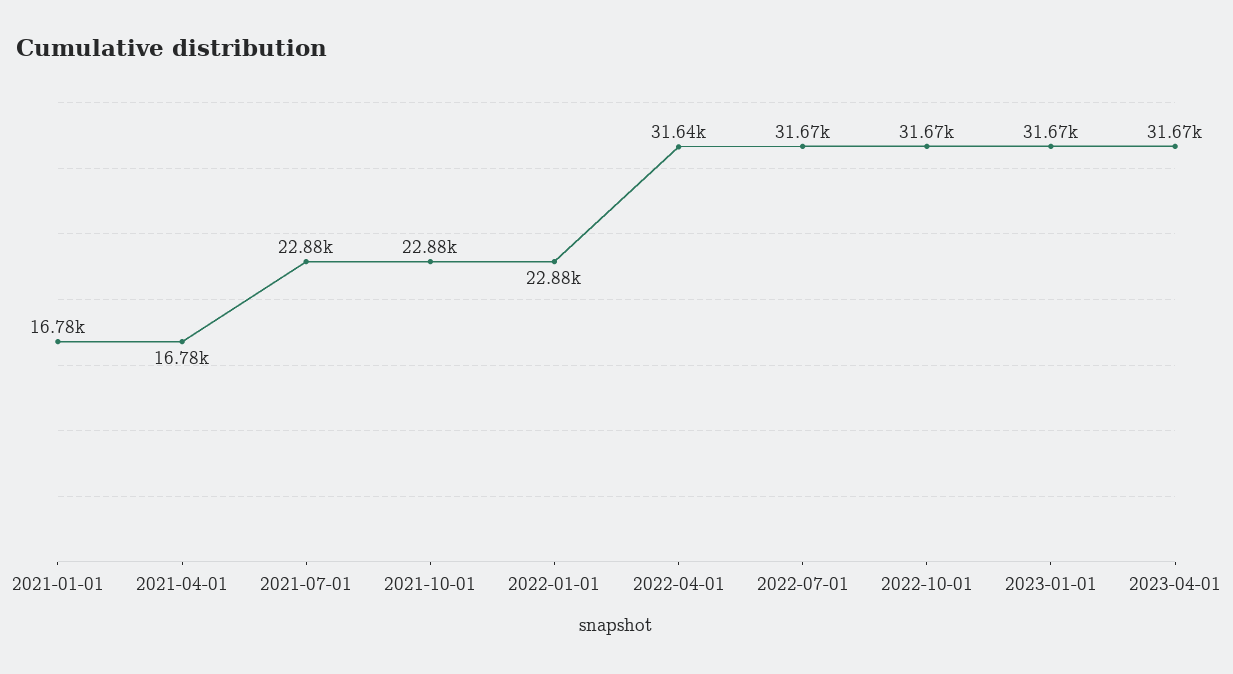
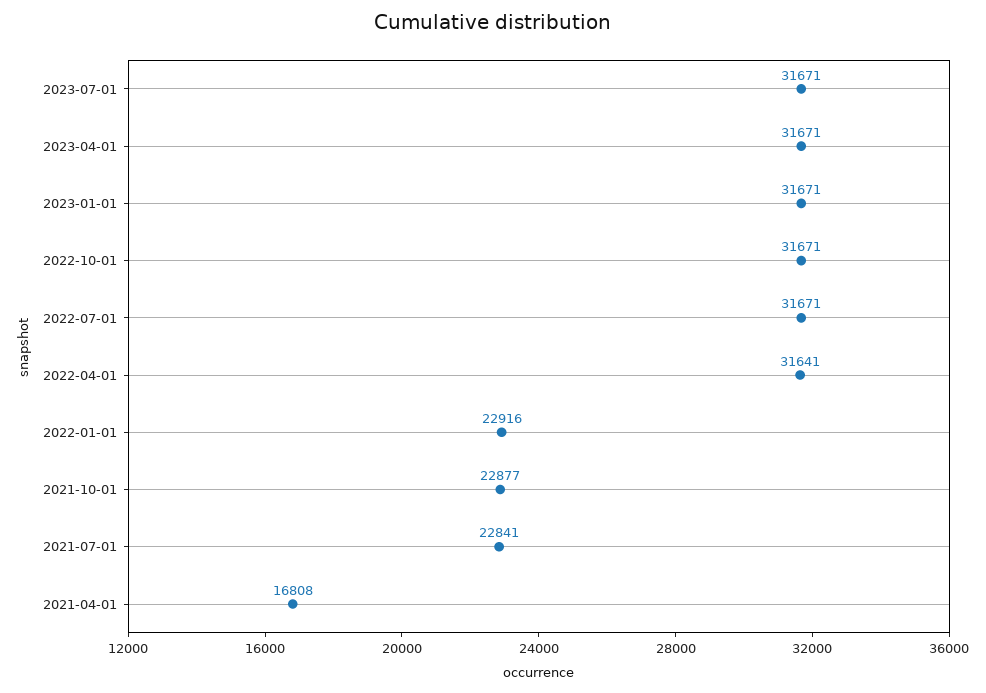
2021-01-01: 16780 -> none
2021-04-01: 16780 -> 16808
2021-07-01: 22880 -> 22841
2022-01-01: 22880 -> 22916
2023-07-01: none -> 31671

